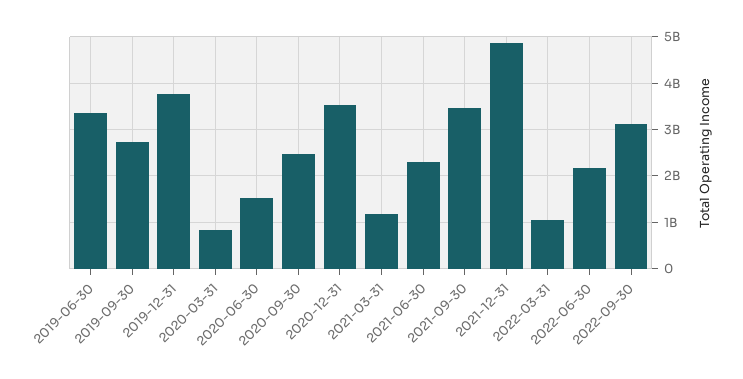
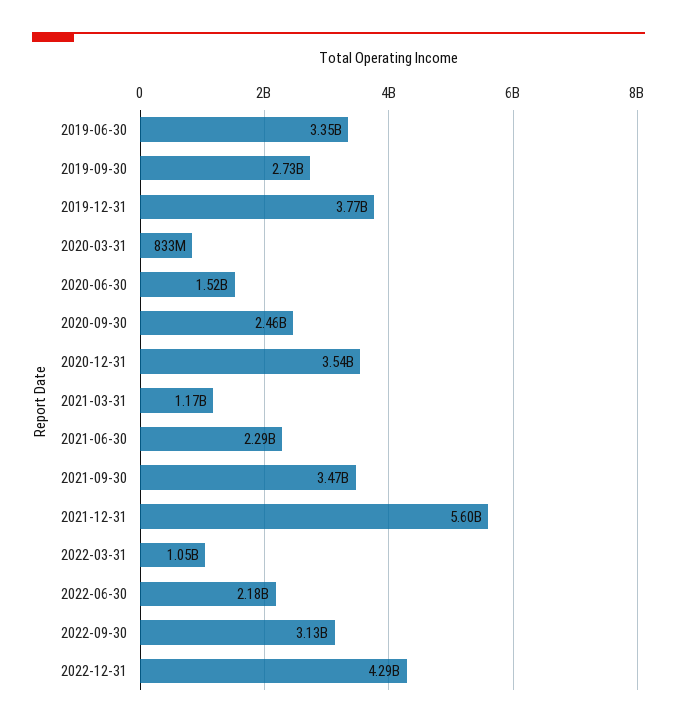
2021-12-31: 4800000000 -> 5600000000
2022-12-31: none -> 4290000000

